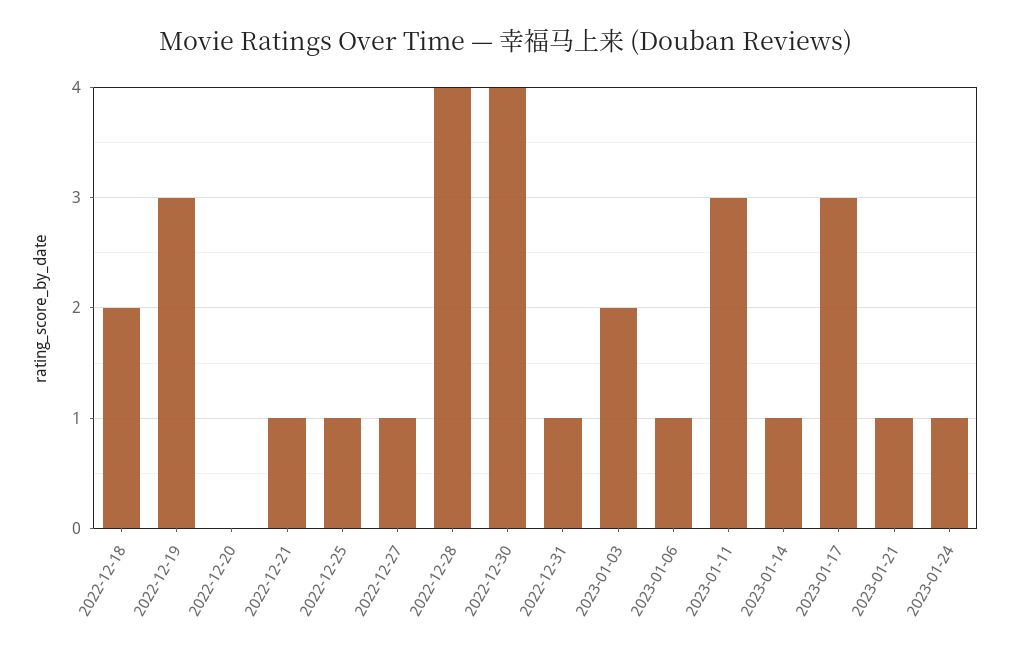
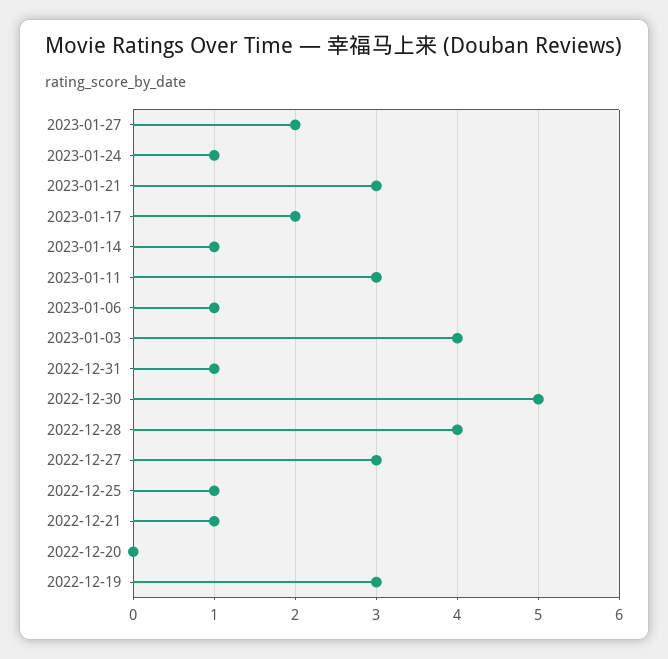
2022-12-18: 2 -> none
2022-12-27: 1 -> 3
2022-12-30: 4 -> 5
2023-01-03: 2 -> 4
2023-01-17: 3 -> 2
2023-01-21: 1 -> 3
2023-01-27: none -> 2

